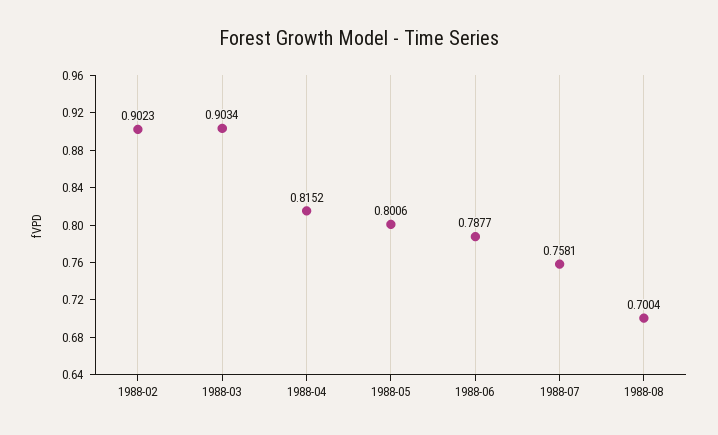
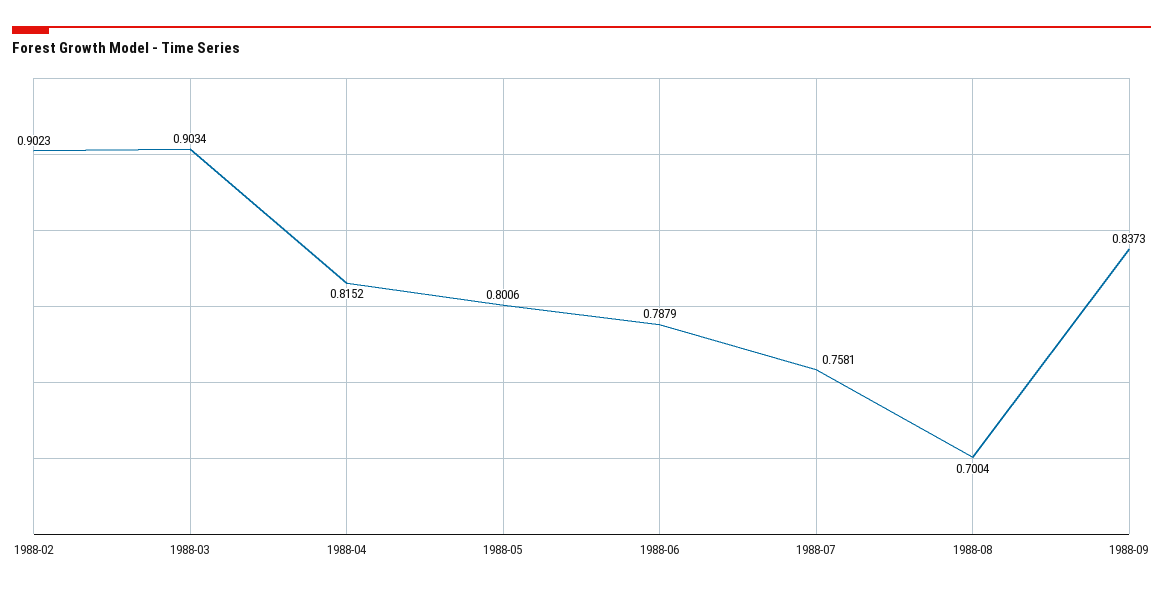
1988-06: 0.7877 -> 0.7879
1988-09: none -> 0.8373

